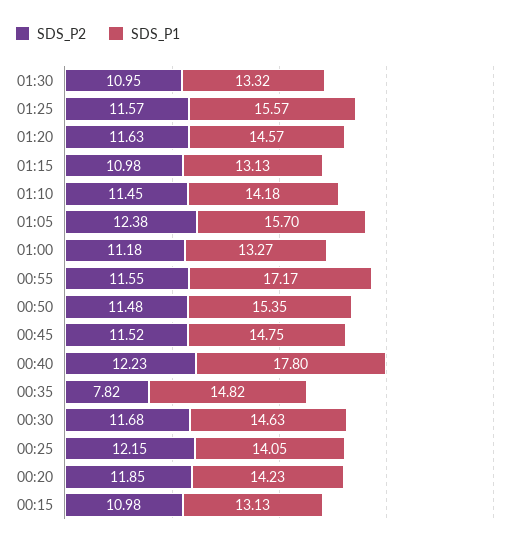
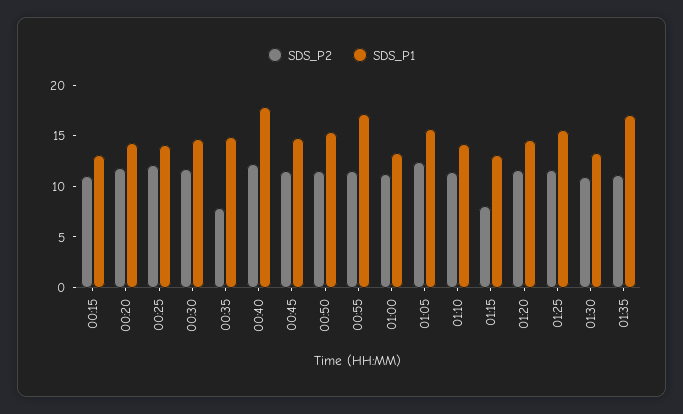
SDS_P2, 01:15: 10.98 -> 8
SDS_P2, 01:35: none -> 11
SDS_P1, 01:35: none -> 17

